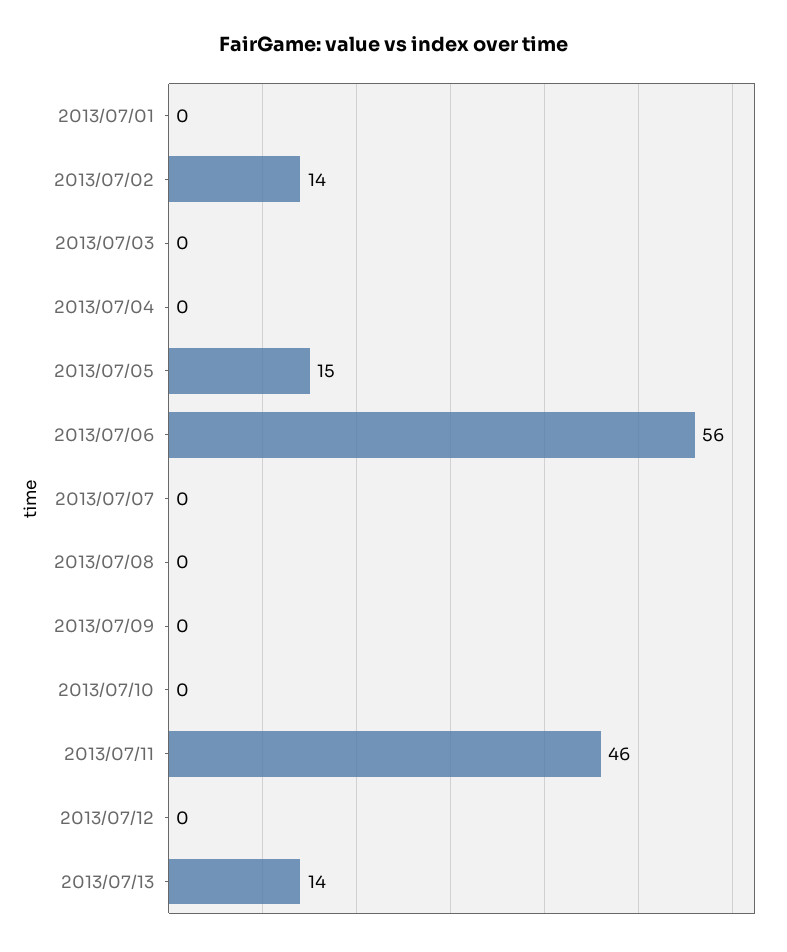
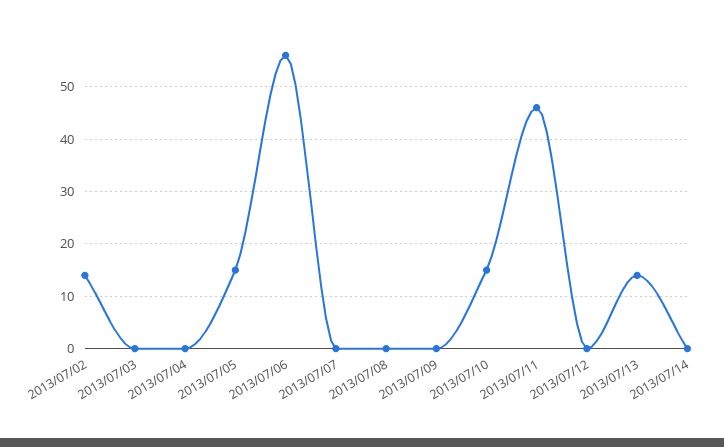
2013/07/01: 0 -> none
2013/07/10: 0 -> 15
2013/07/14: none -> 0

